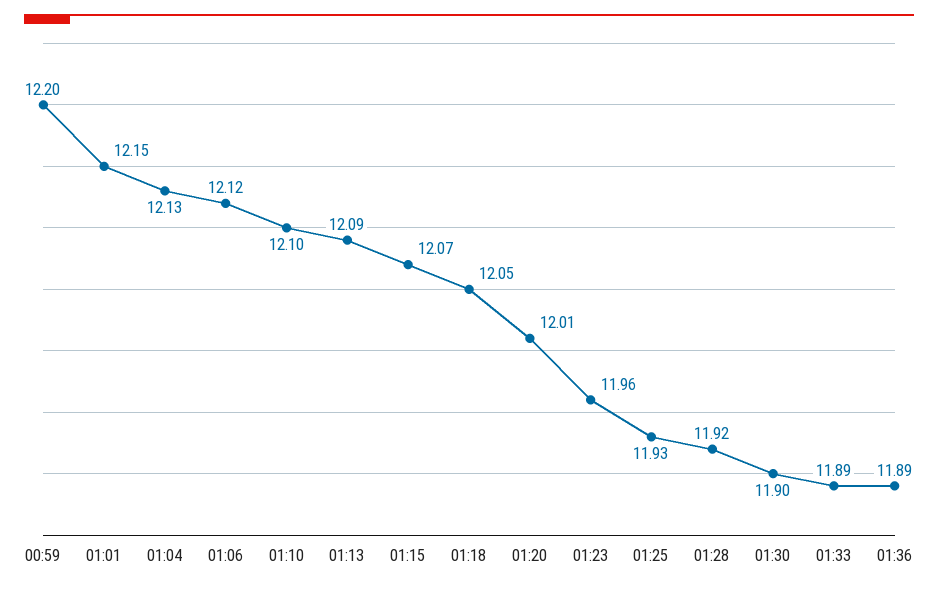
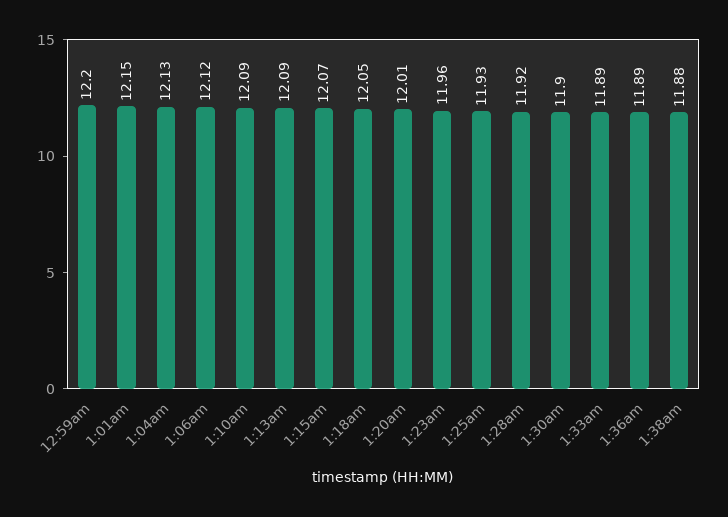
01:10: 12.1 -> 12.09
1:38am: none -> 11.88

